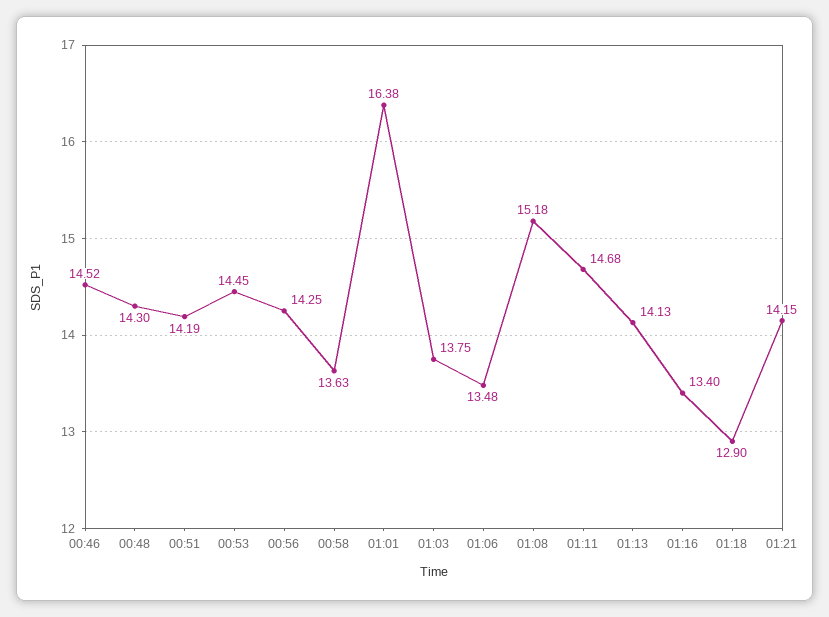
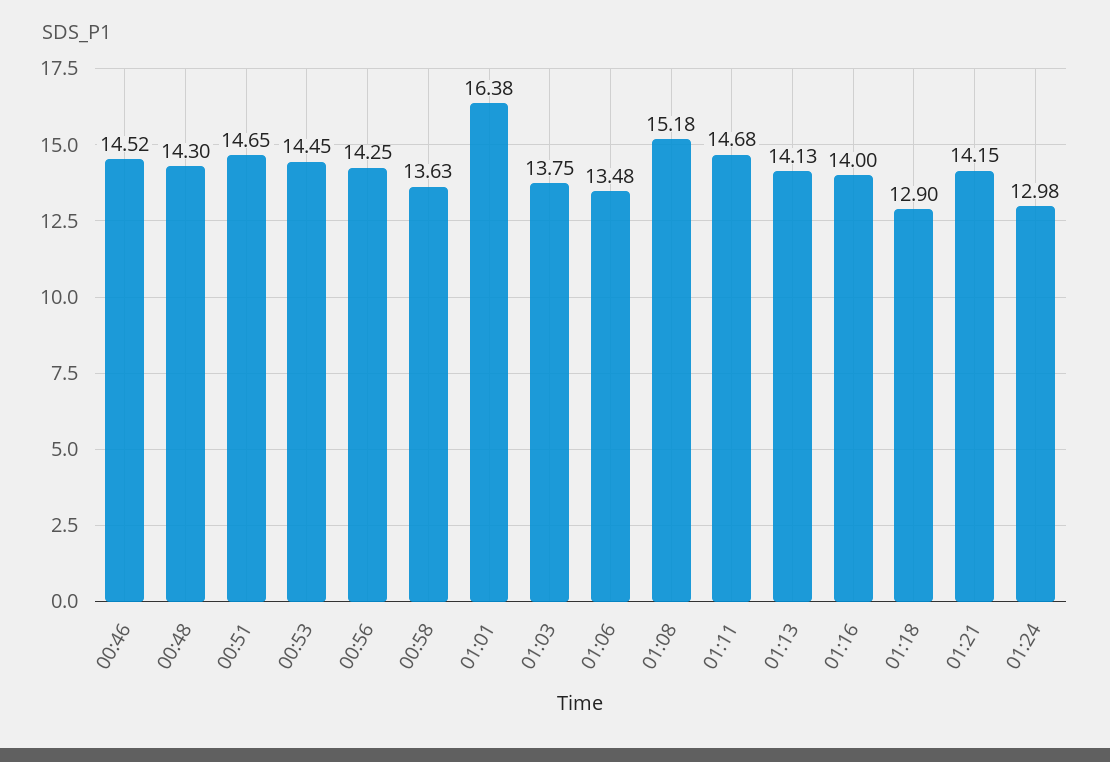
00:51: 14.19 -> 14.65
01:16: 13.4 -> 14
01:24: none -> 12.98

